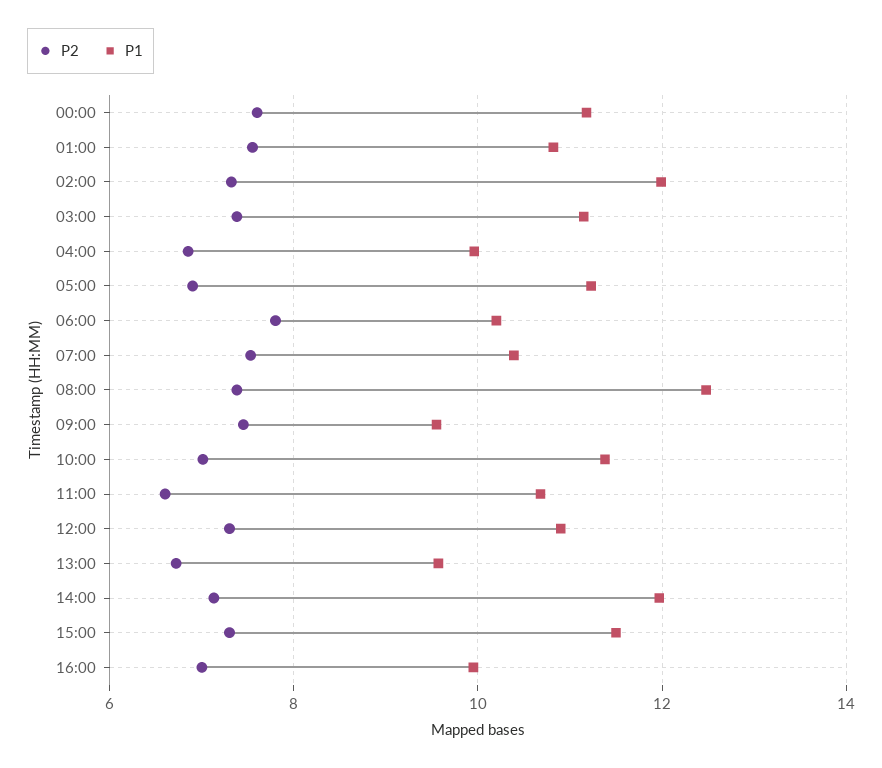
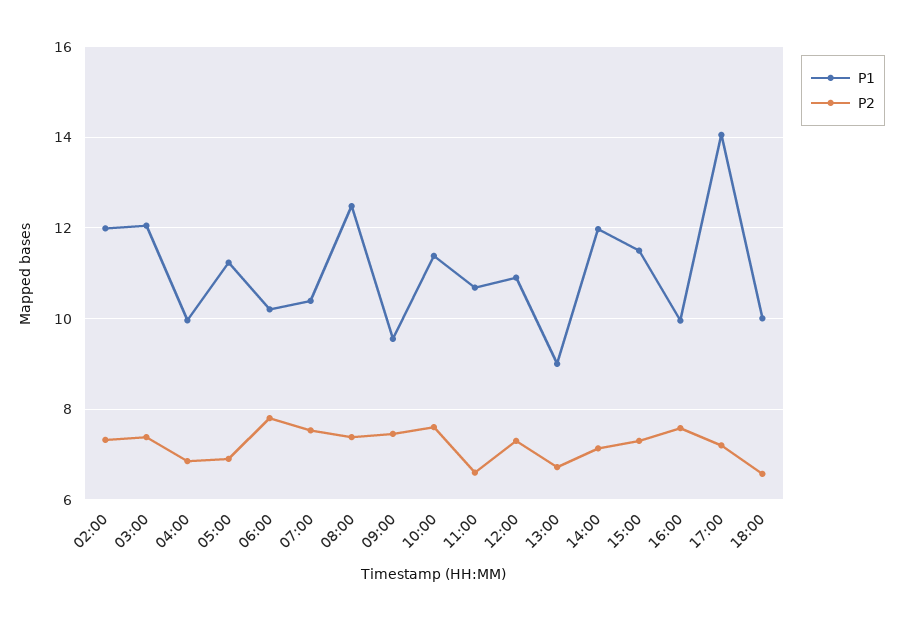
P2, 00:00: 7.6 -> none
P1, 00:00: 11.2 -> none
P2, 01:00: 7.6 -> none
P1, 01:00: 10.8 -> none
P1, 03:00: 11.2 -> 12
P2, 10:00: 7 -> 7.6
P1, 13:00: 9.6 -> 9
P2, 16:00: 7 -> 7.6
P1, 17:00: none -> 14
P2, 17:00: none -> 7.2
P1, 18:00: none -> 10
P2, 18:00: none -> 6.6

